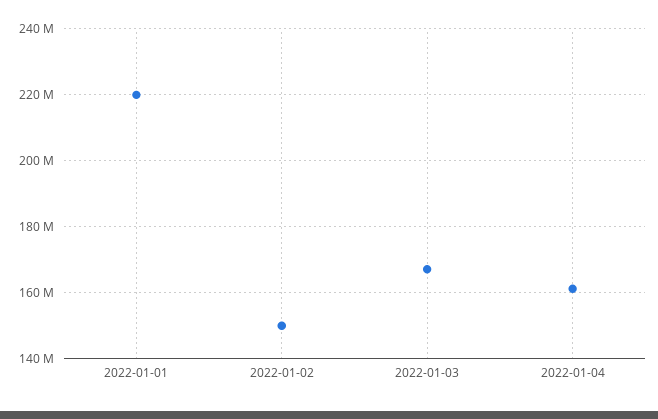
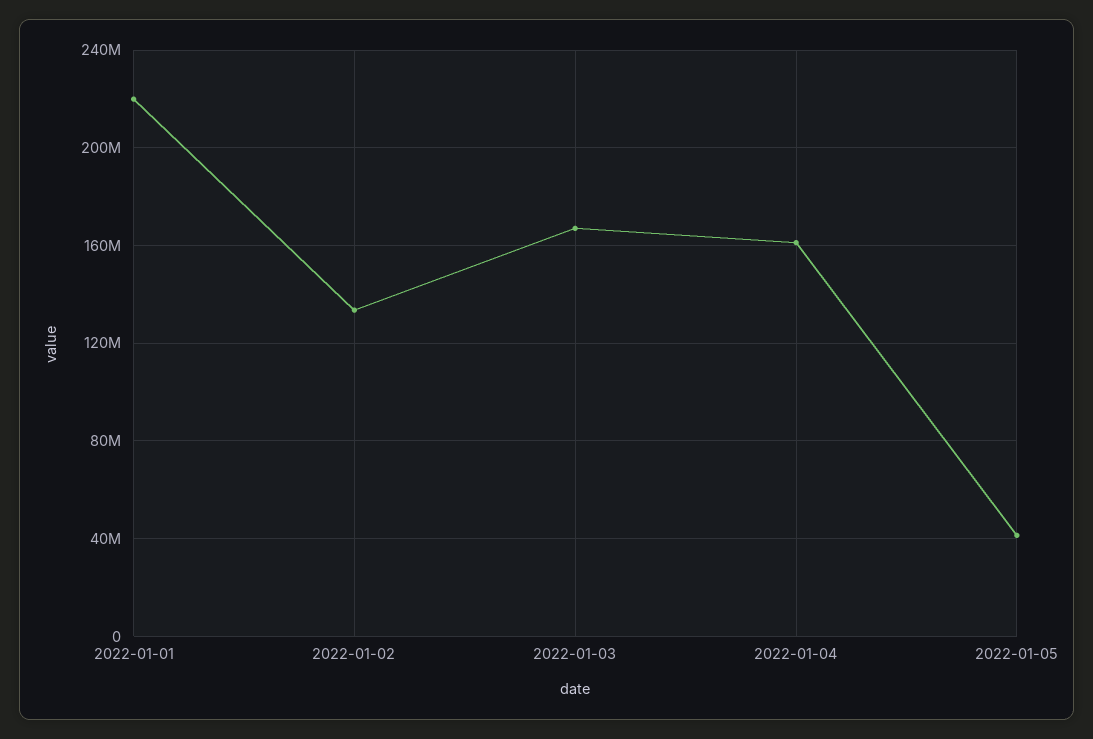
2022-01-02: 150000000 -> 135000000
2022-01-05: none -> 40000000

